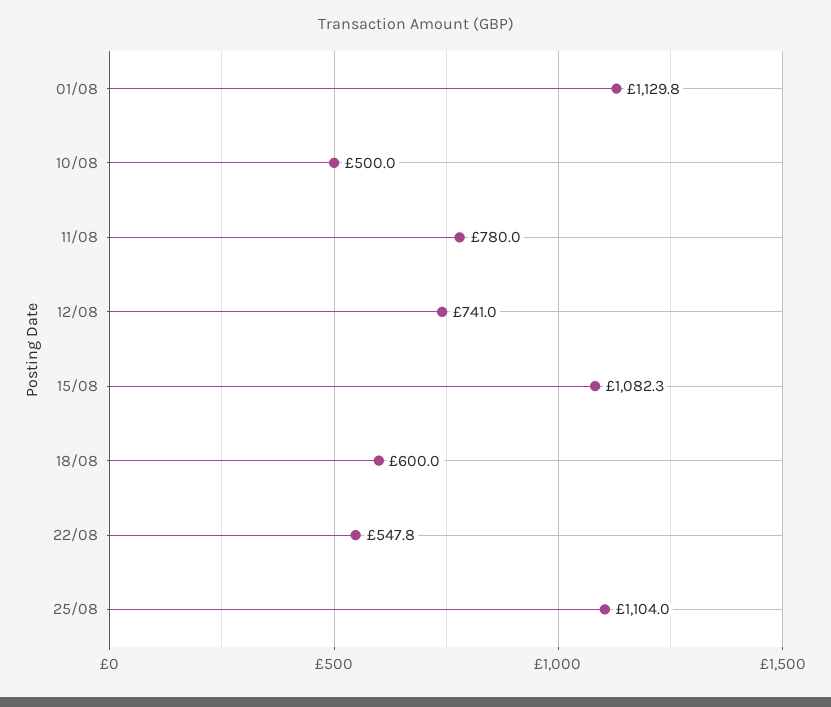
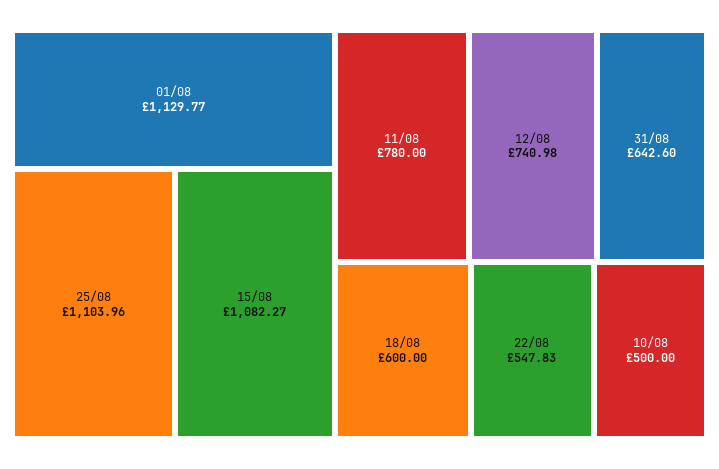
31/08: none -> 642.6

